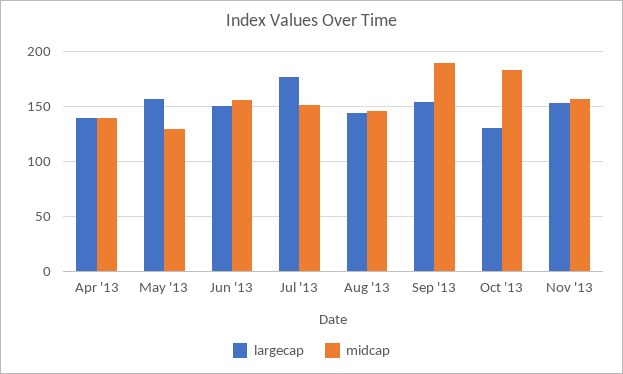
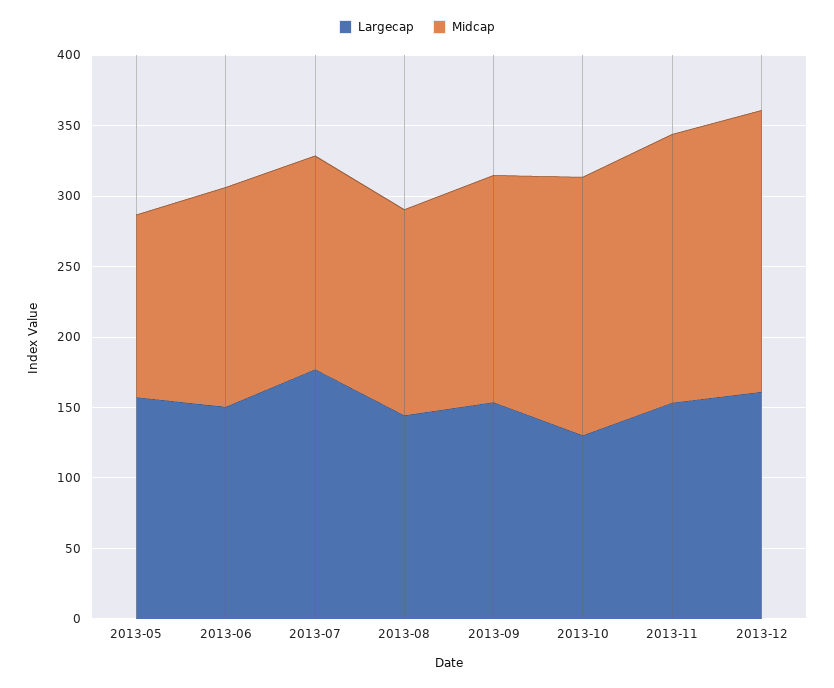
largecap, Apr '13: 140 -> none
midcap, Apr '13: 140 -> none
midcap, Sep '13: 190 -> 160
midcap, Nov '13: 160 -> 190
largecap, 2013-12: none -> 160
midcap, 2013-12: none -> 200

